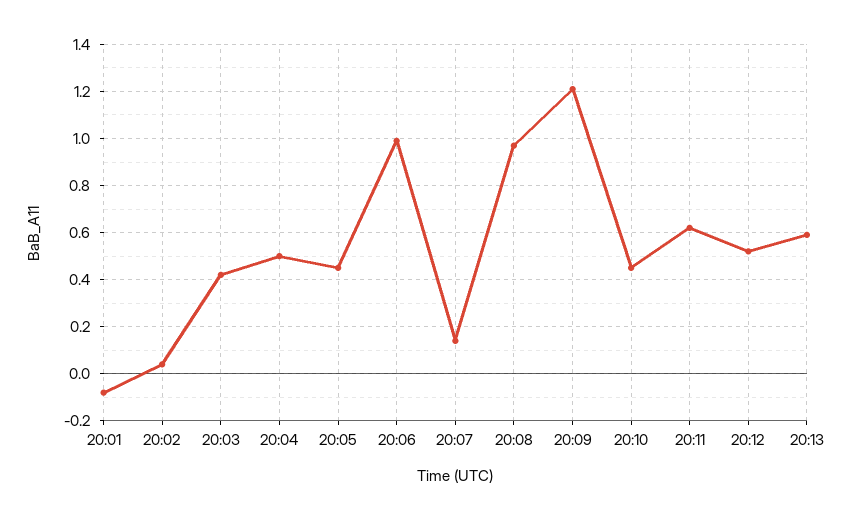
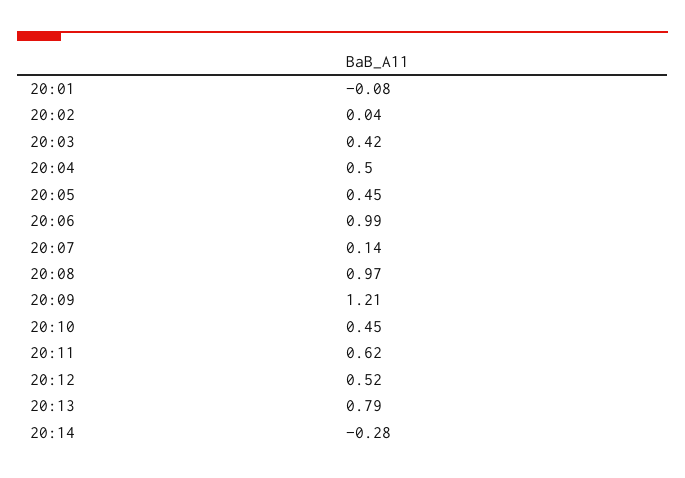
20:13: 0.6 -> 0.79
20:14: none -> -0.28

